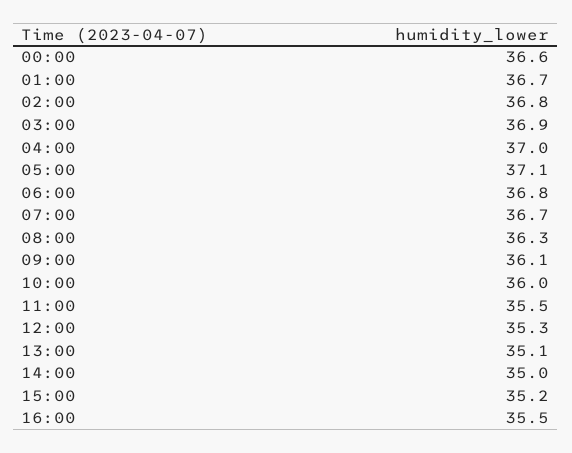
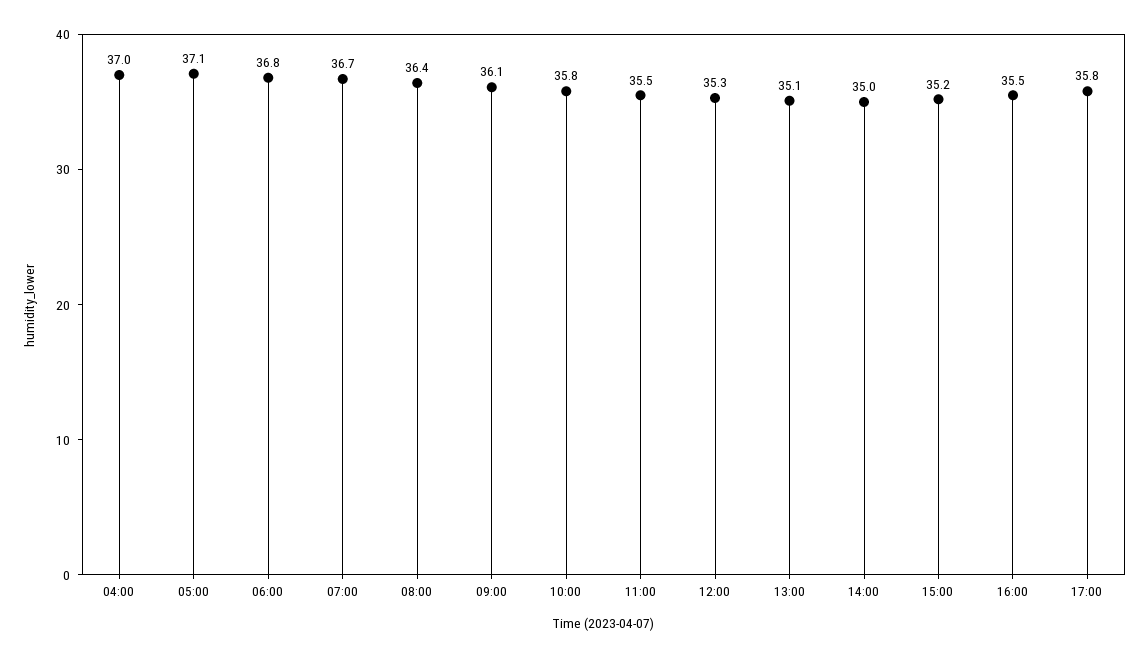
00:00: 36.6 -> none
01:00: 36.7 -> none
02:00: 36.8 -> none
03:00: 36.9 -> none
08:00: 36.3 -> 36.4
10:00: 36 -> 35.8
17:00: none -> 35.8

